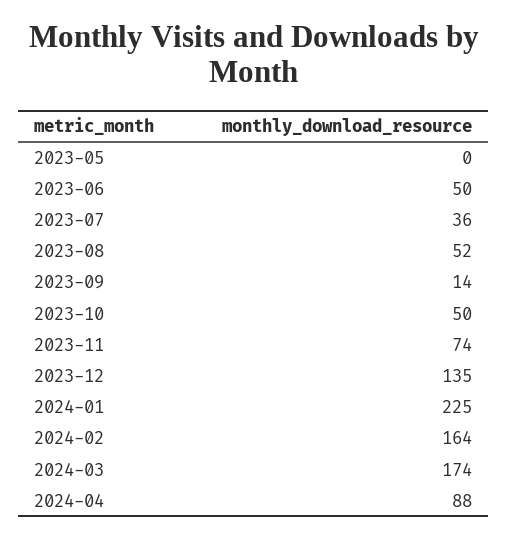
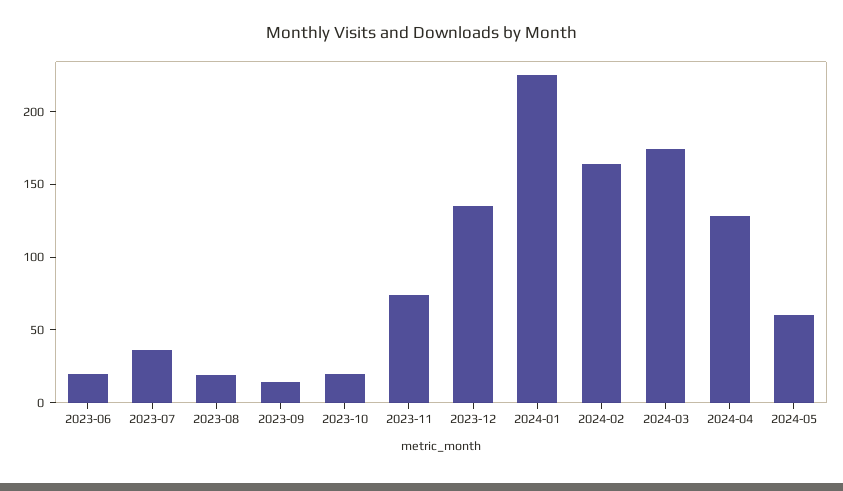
2023-05: 0 -> none
2023-06: 50 -> 20
2023-08: 52 -> 20
2023-10: 50 -> 20
2024-04: 88 -> 130
2024-05: none -> 60

